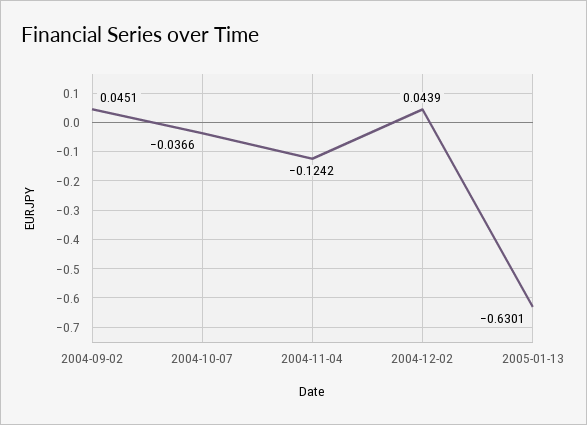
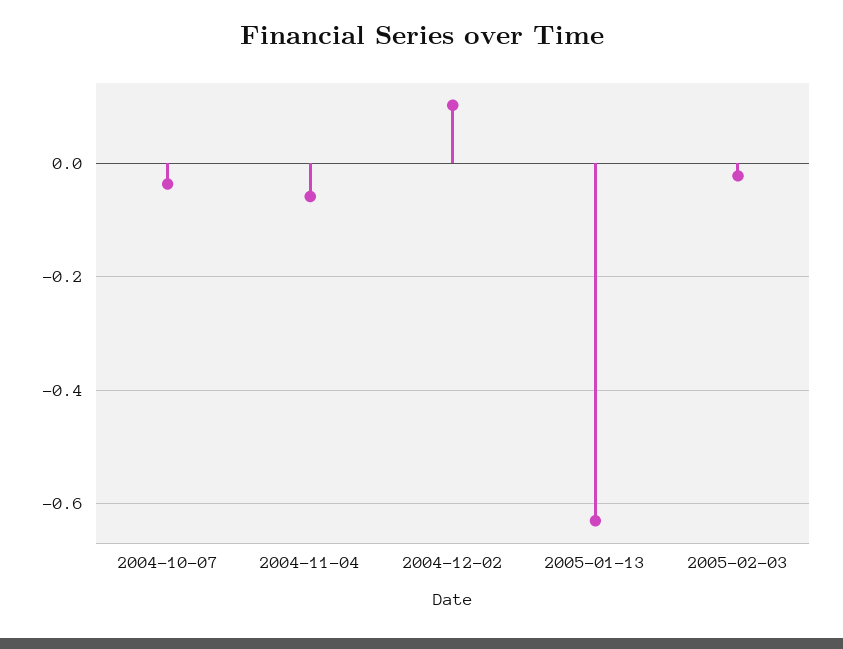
2004-09-02: 0.0451 -> none
2004-11-04: -0.1242 -> -0.06
2004-12-02: 0.0439 -> 0.1
2005-02-03: none -> -0.02

